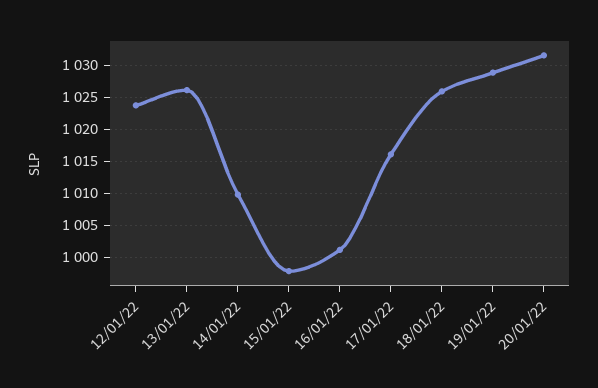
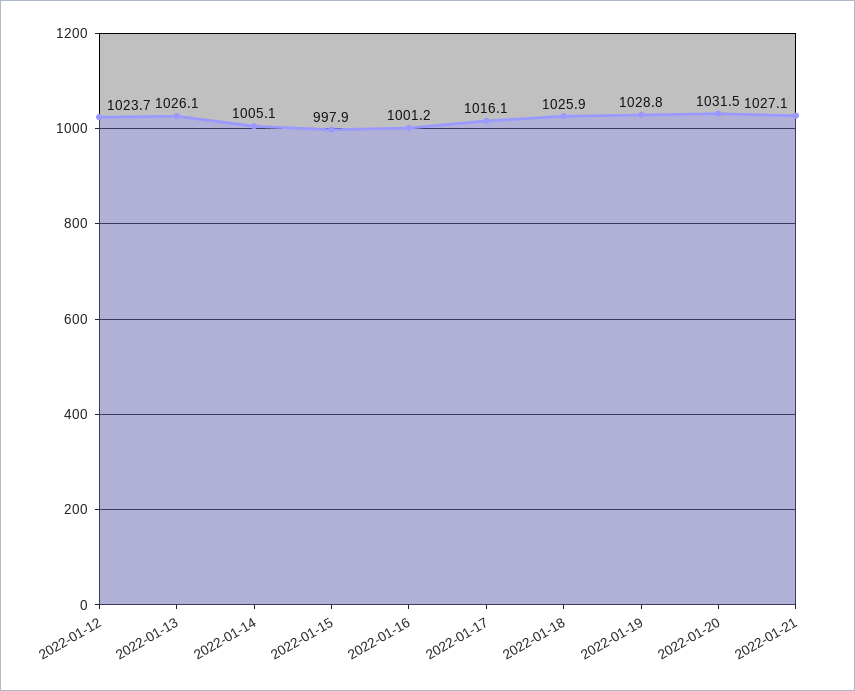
14/01/22: 1010 -> 1005.1
2022-01-21: none -> 1027.1

